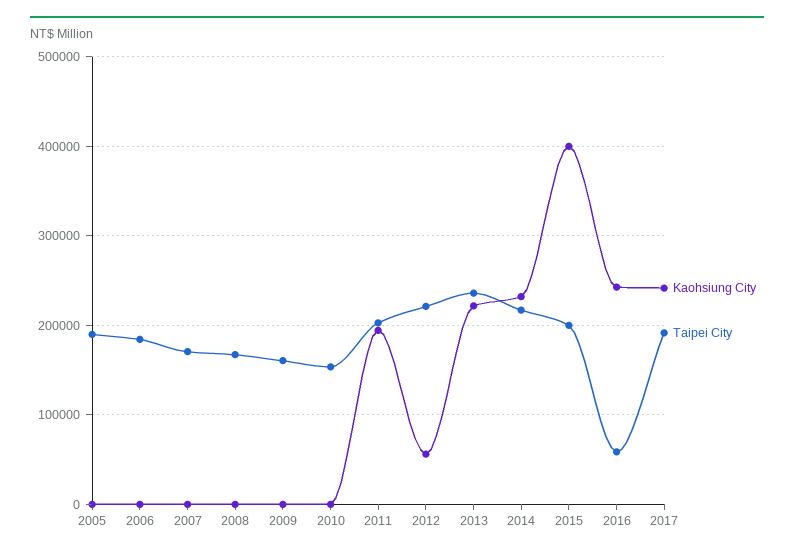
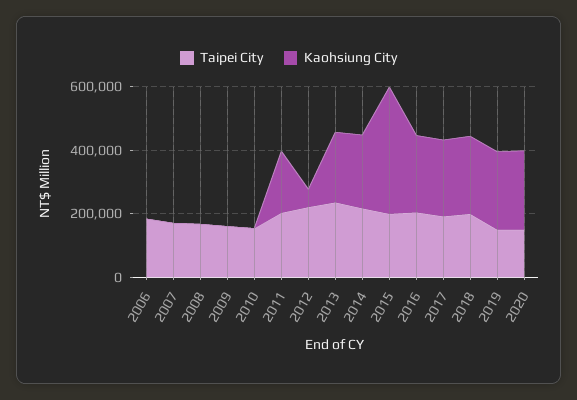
Kaohsiung City, 2005: 0 -> none
Taipei City, 2005: 190000 -> none
Taipei City, 2016: 60000 -> 200000
Taipei City, 2018: none -> 200000
Kaohsiung City, 2018: none -> 250000
Taipei City, 2019: none -> 150000
Kaohsiung City, 2019: none -> 250000
Taipei City, 2020: none -> 150000
Kaohsiung City, 2020: none -> 250000

